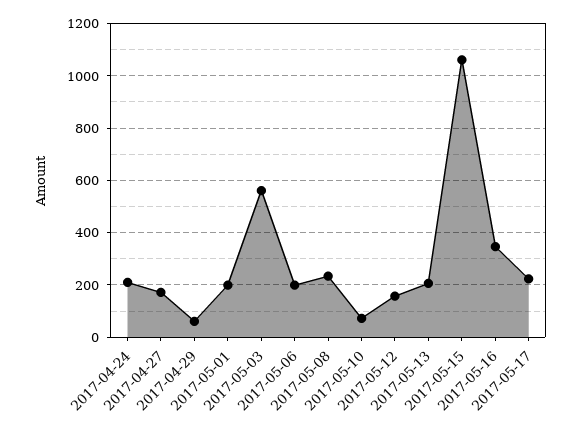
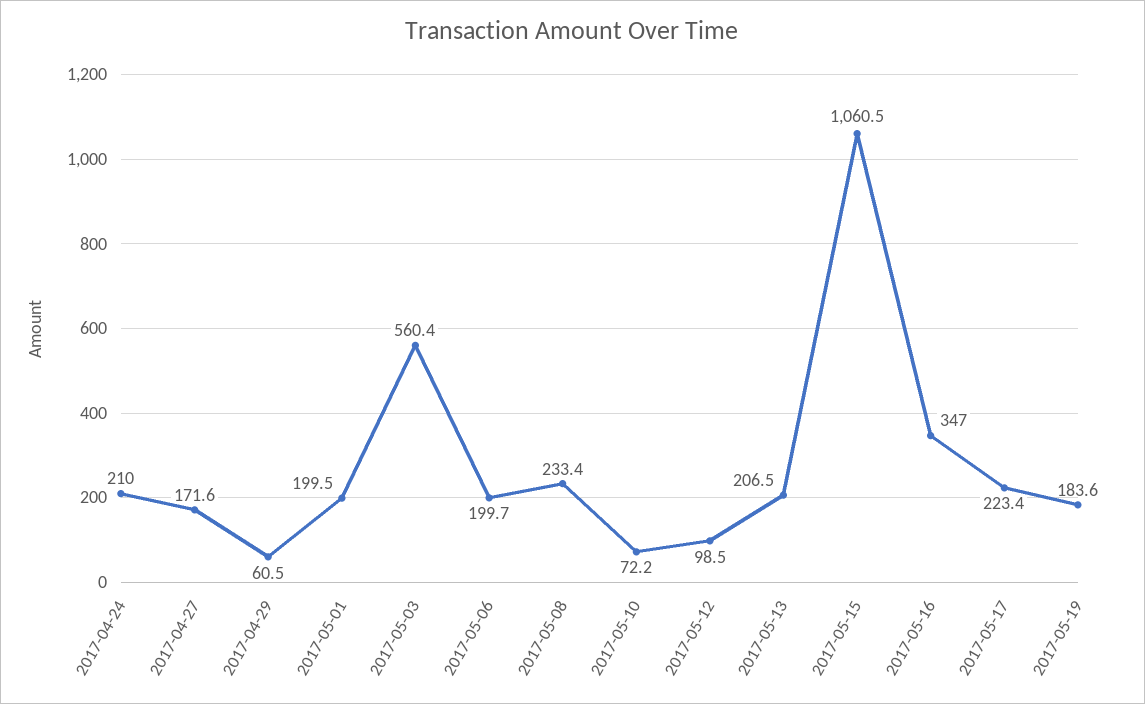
2017-05-12: 150 -> 98.5
2017-05-19: none -> 183.6

